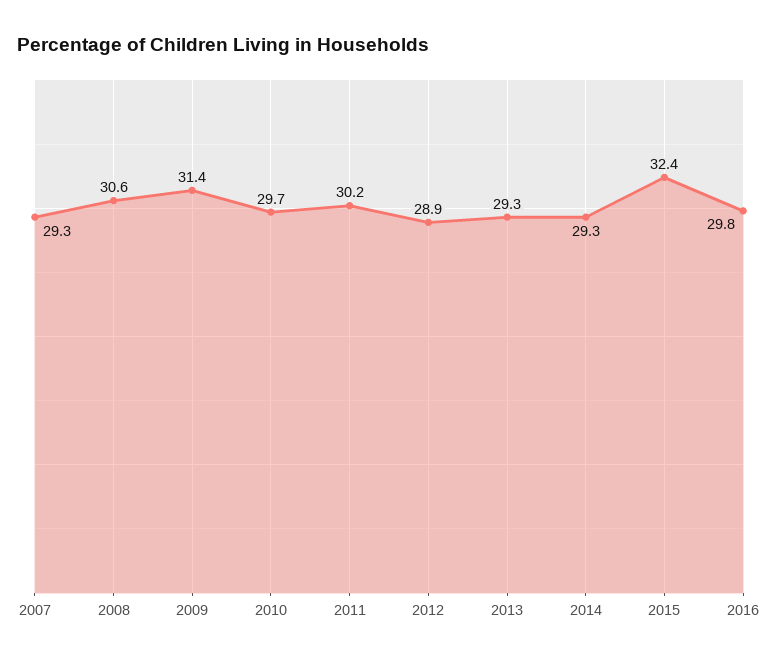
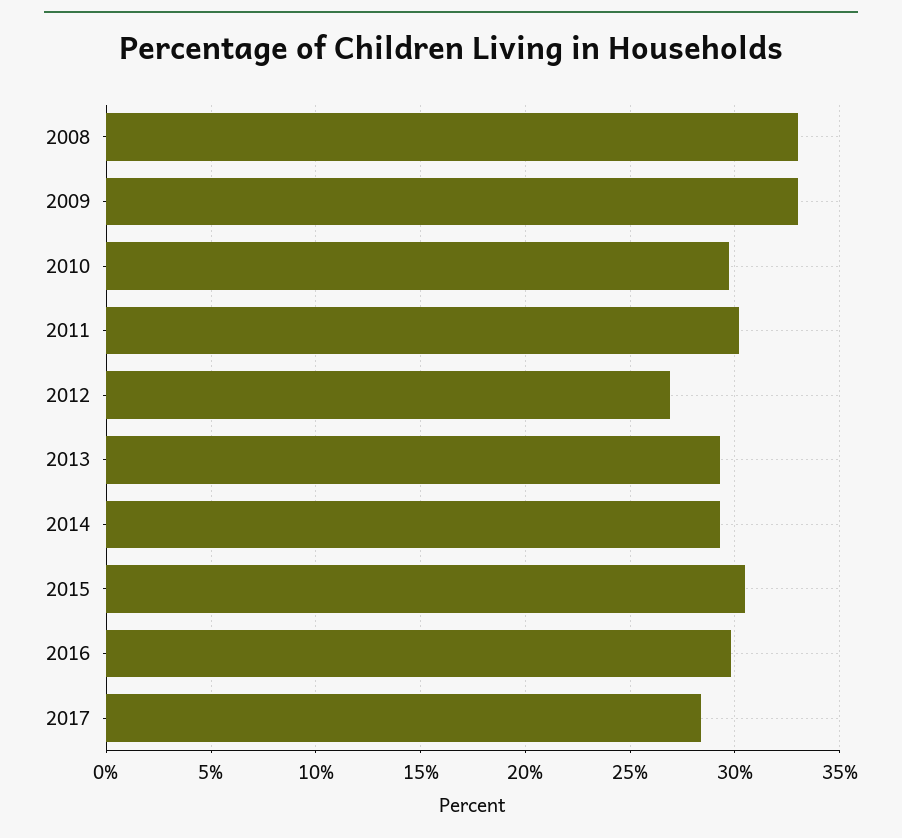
2007: 29.3 -> none
2008: 30.6 -> 33
2009: 31.4 -> 33
2012: 28.9 -> 27
2015: 32.4 -> 30.5
2017: none -> 28.5

